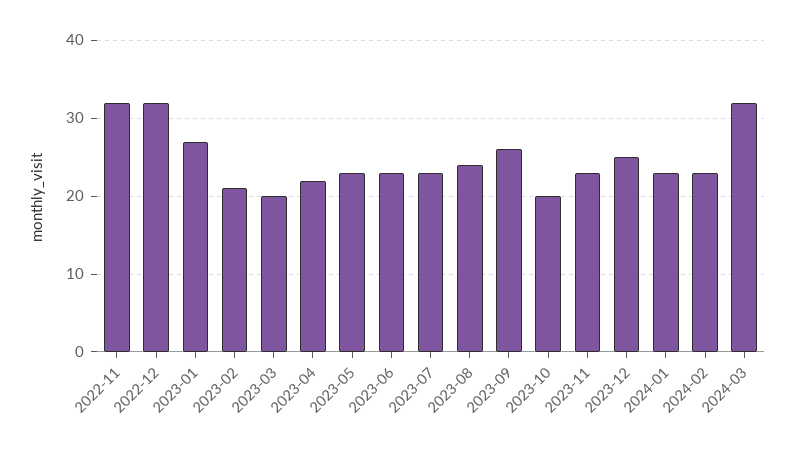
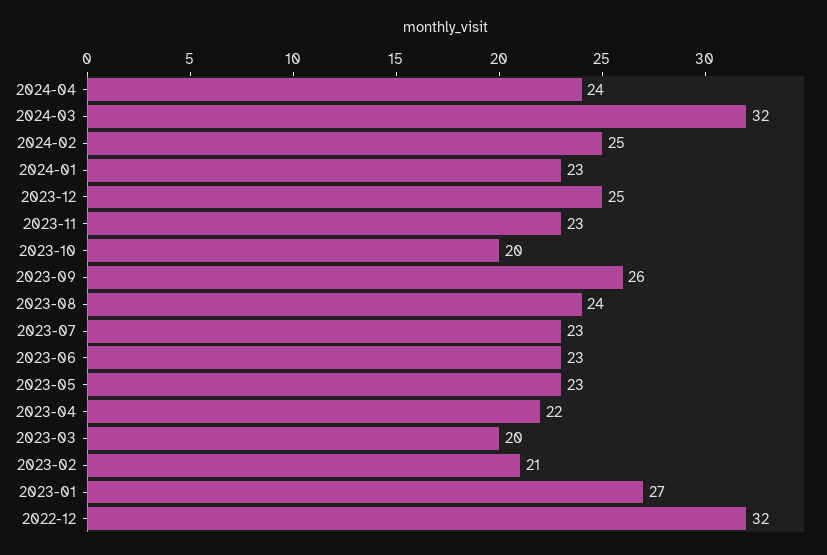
2022-11: 32 -> none
2024-02: 23 -> 25
2024-04: none -> 24

